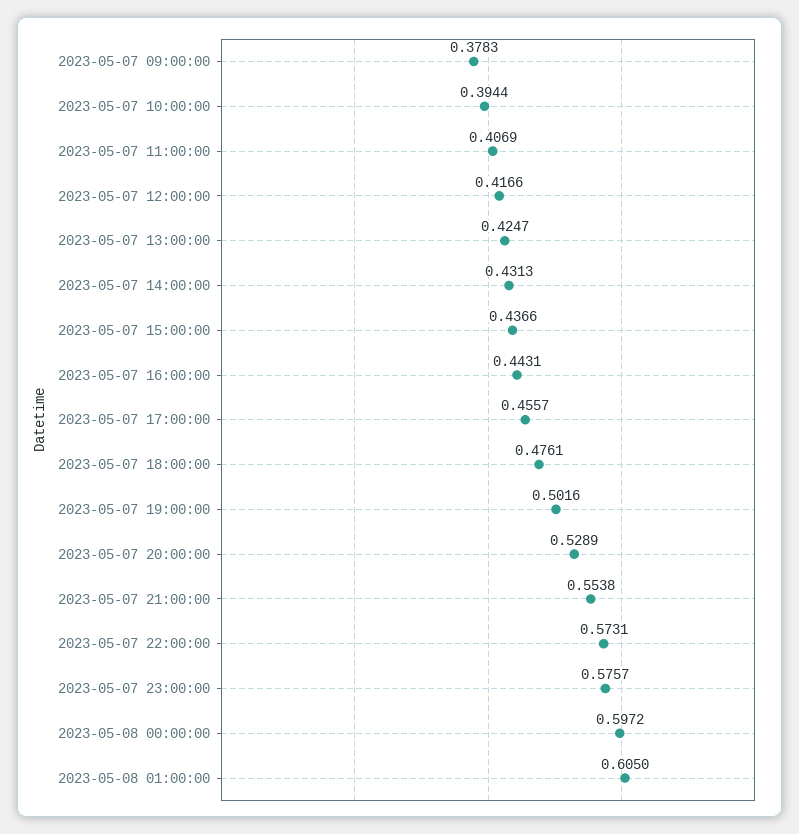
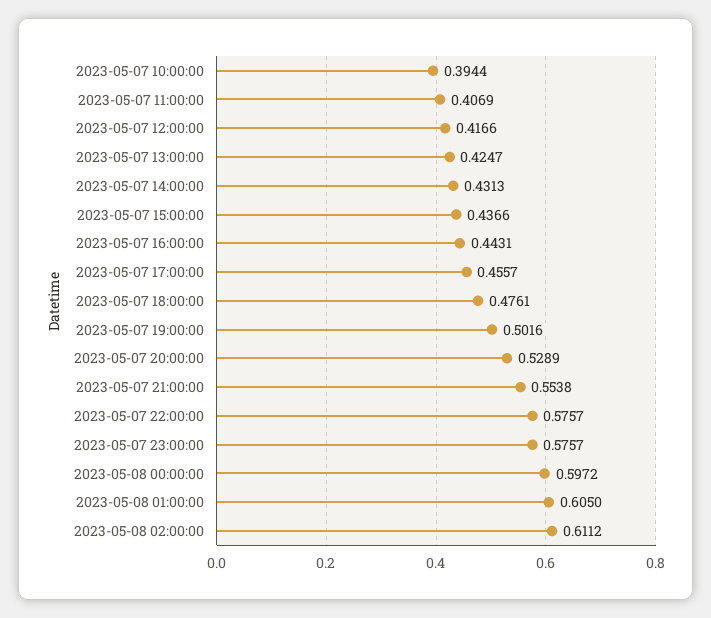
2023-05-07 09:00:00: 0.3783 -> none
2023-05-07 22:00:00: 0.5731 -> 0.5757
2023-05-08 02:00:00: none -> 0.6112

